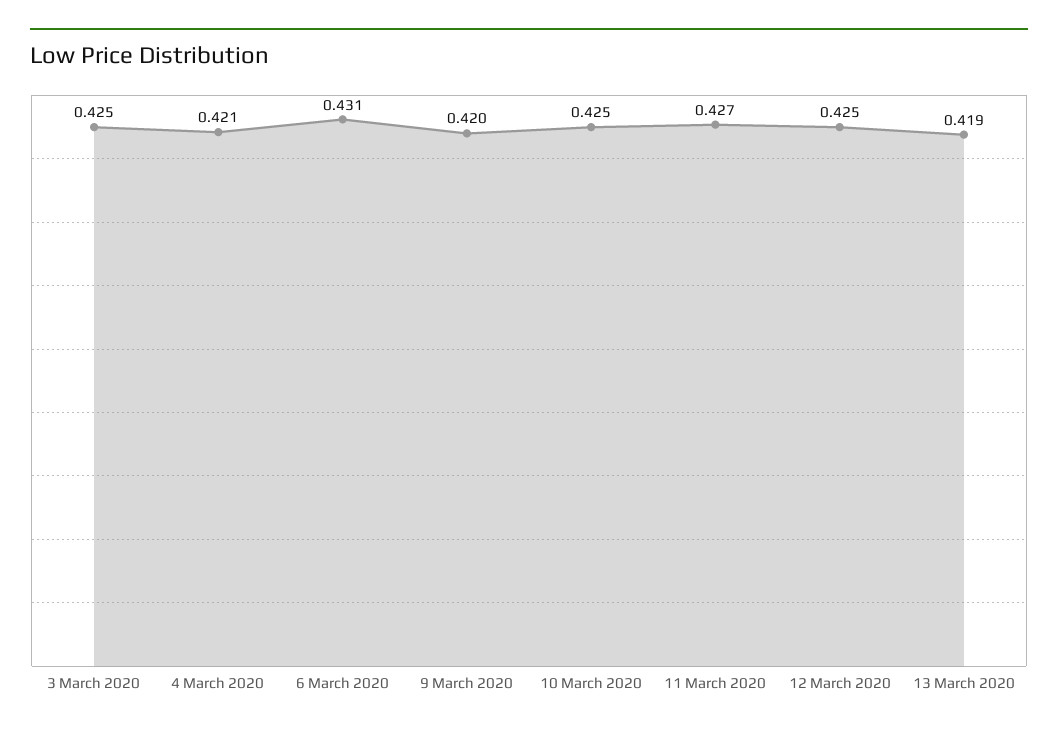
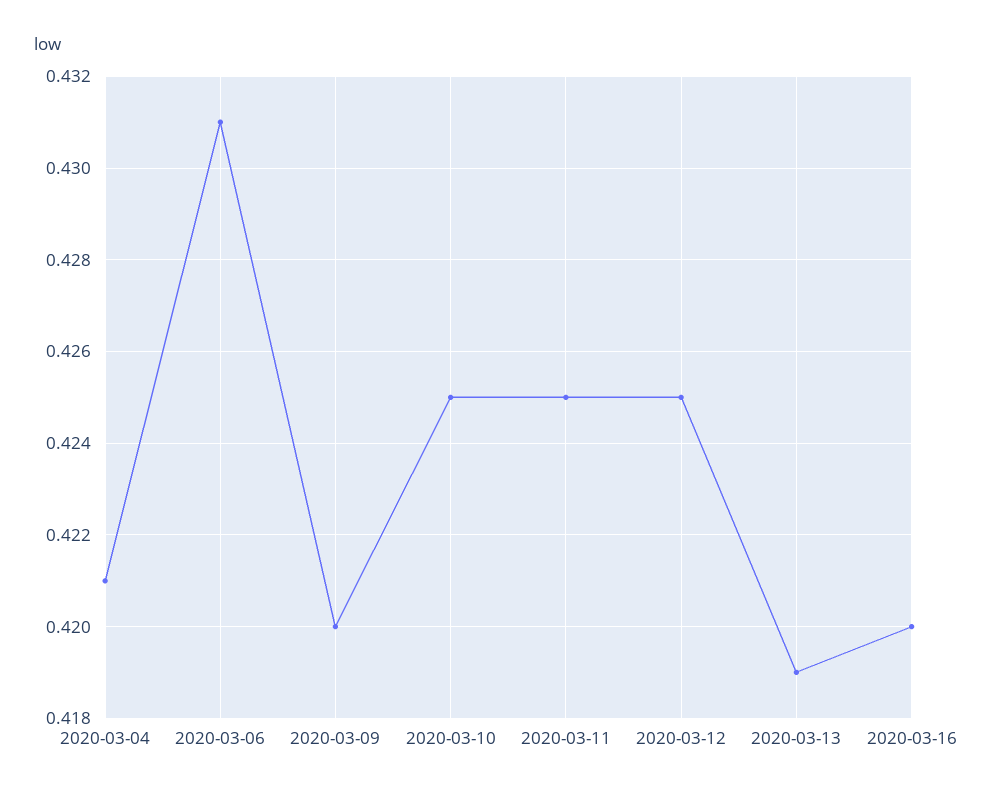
3 March 2020: 0.425 -> none
11 March 2020: 0.427 -> 0.425
2020-03-16: none -> 0.42

